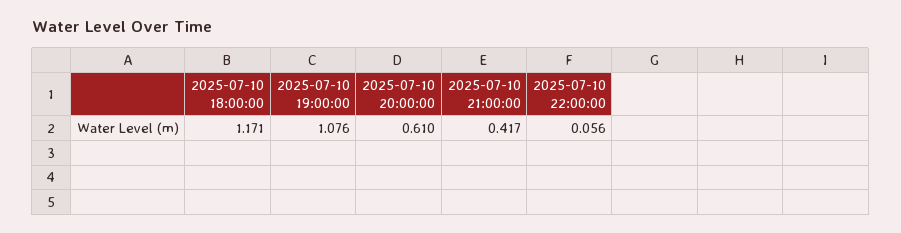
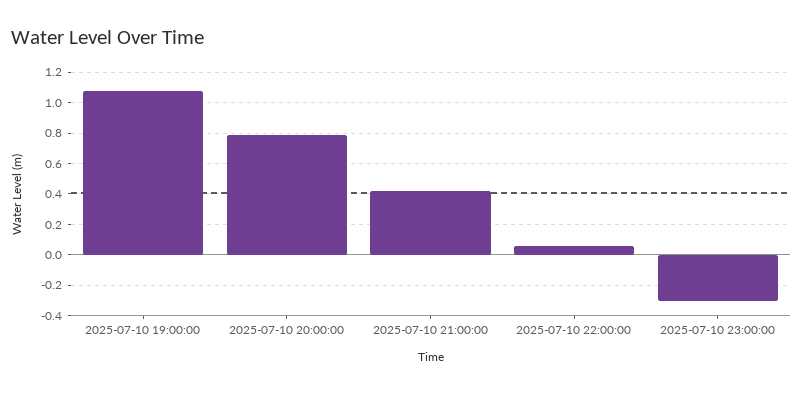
2025-07-10 18:00:00: 1.171 -> none
2025-07-10 20:00:00: 0.61 -> 0.8
2025-07-10 23:00:00: none -> -0.3

